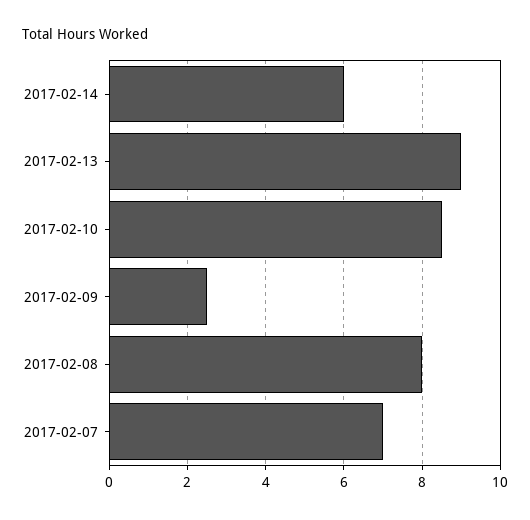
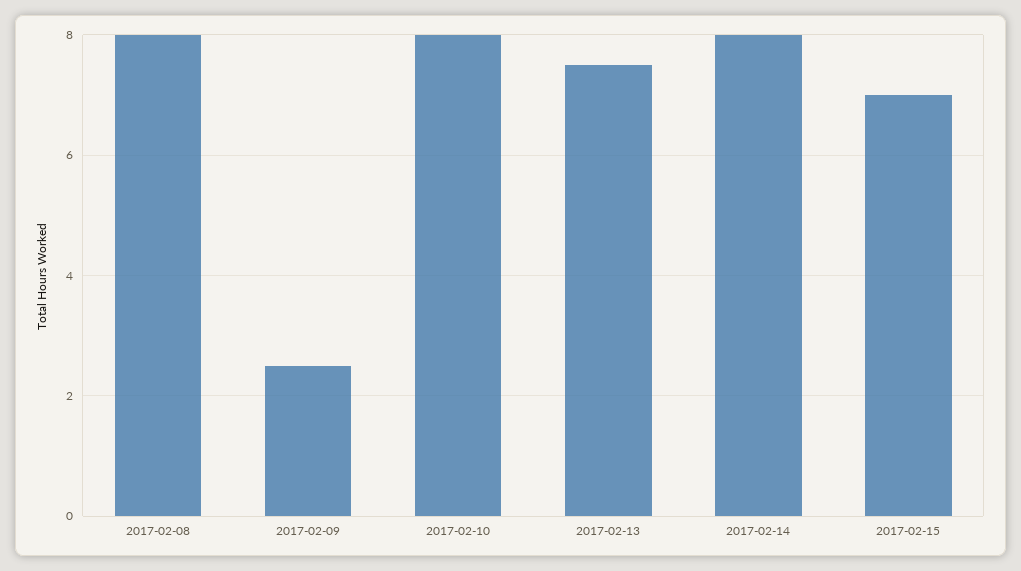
2017-02-14: 6 -> 8
2017-02-13: 9 -> 7.5
2017-02-10: 8.5 -> 8
2017-02-07: 7 -> none
2017-02-15: none -> 7

